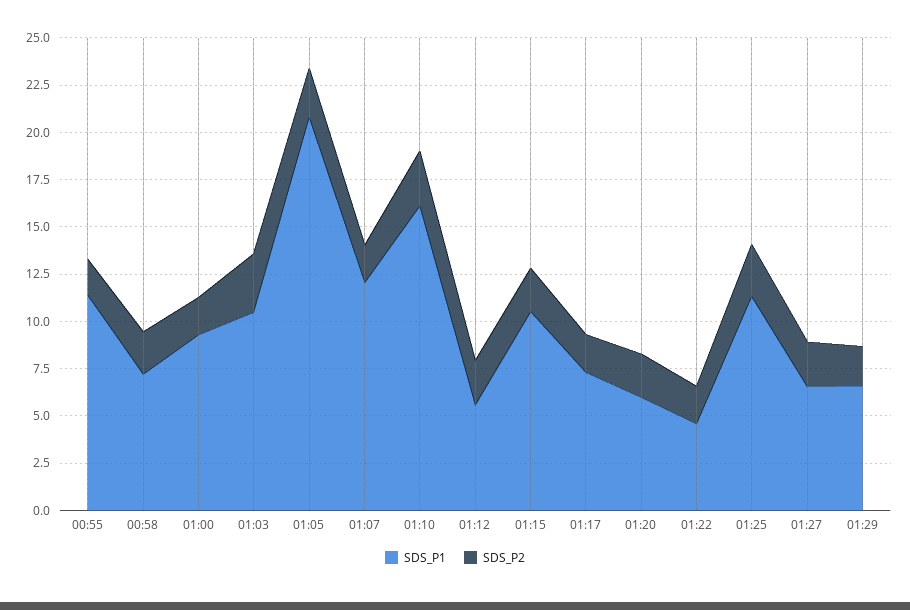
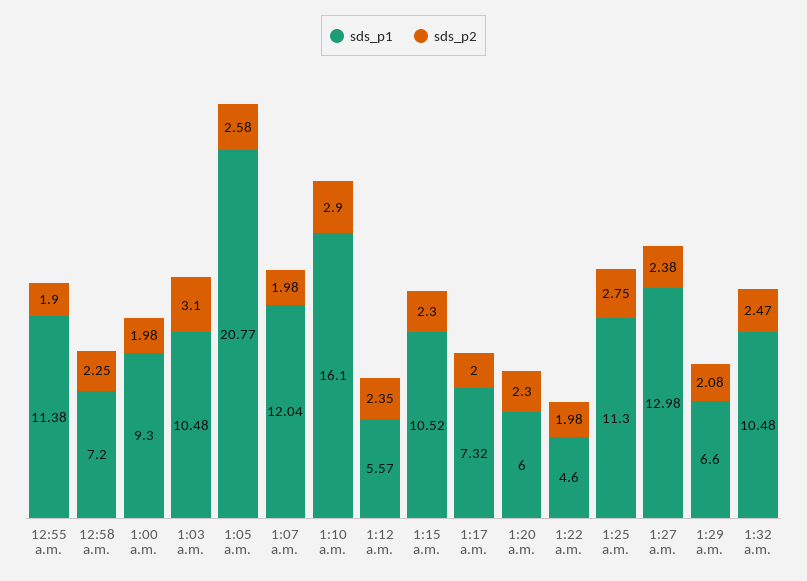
SDS_P1, 01:27: 6.5 -> 12.98
SDS_P1, 1:32 a.m.: none -> 10.48
SDS_P2, 1:32 a.m.: none -> 2.47

